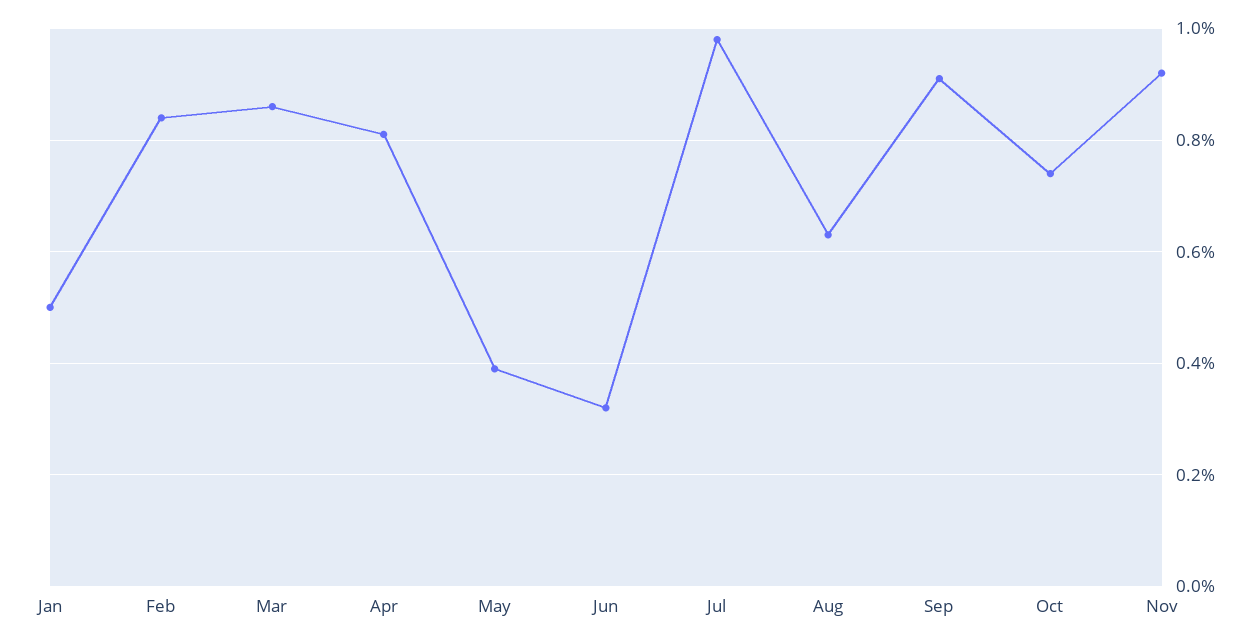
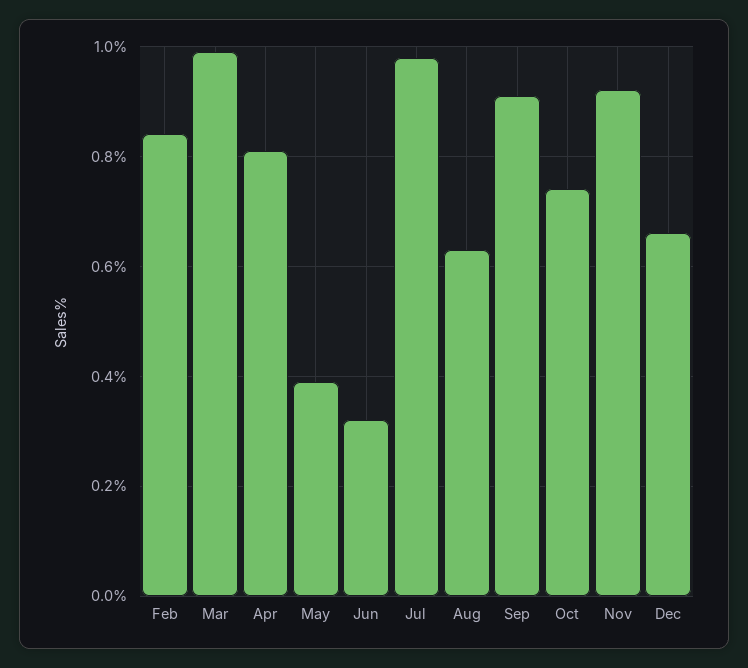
Jan: 0.5 -> none
Mar: 0.85 -> 1
Dec: none -> 0.65

